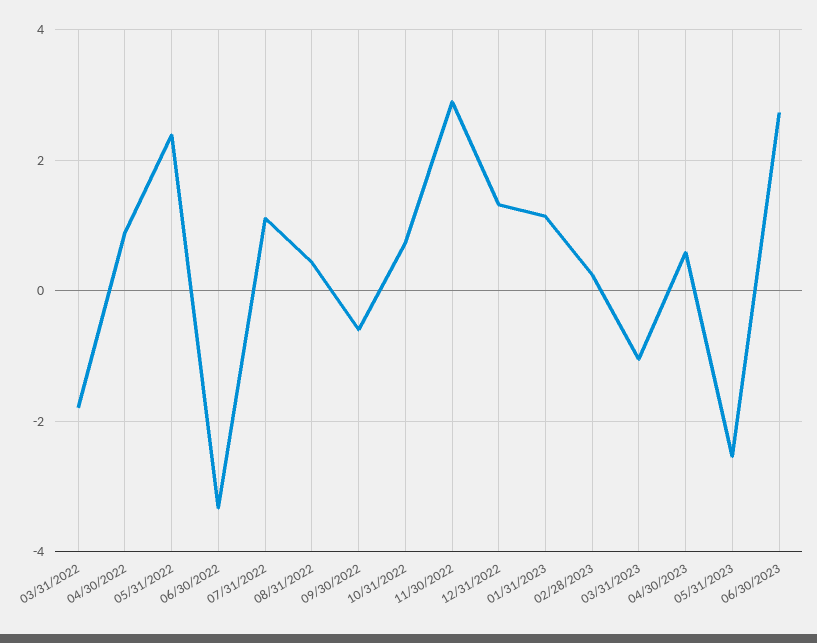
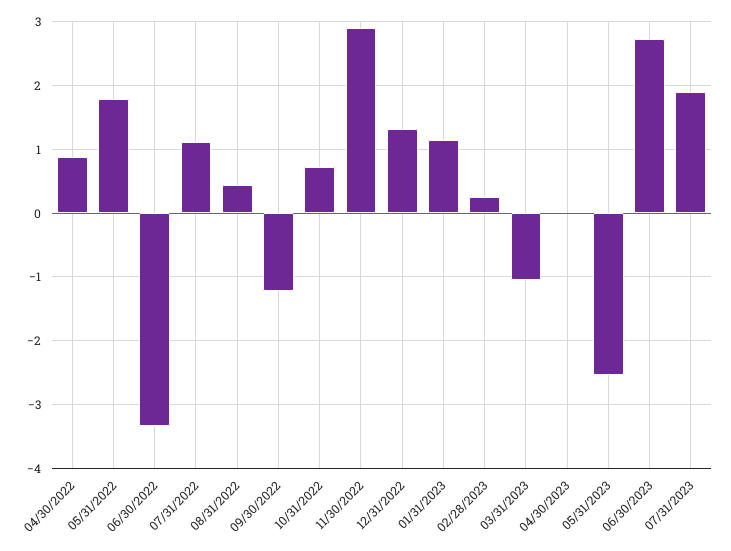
03/31/2022: -1.8 -> none
05/31/2022: 2.4 -> 1.8
09/30/2022: -0.6 -> -1.2
04/30/2023: 0.6 -> 0
07/31/2023: none -> 1.9

